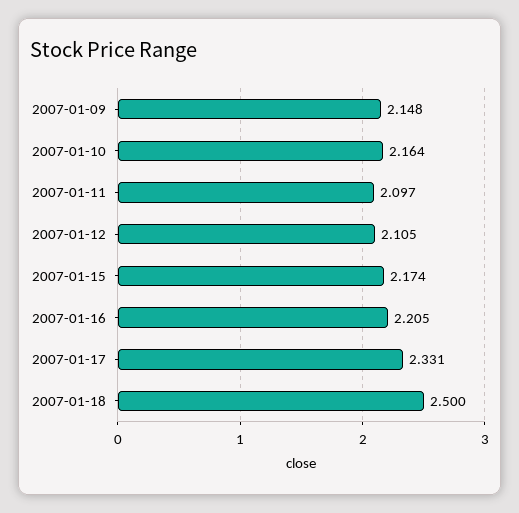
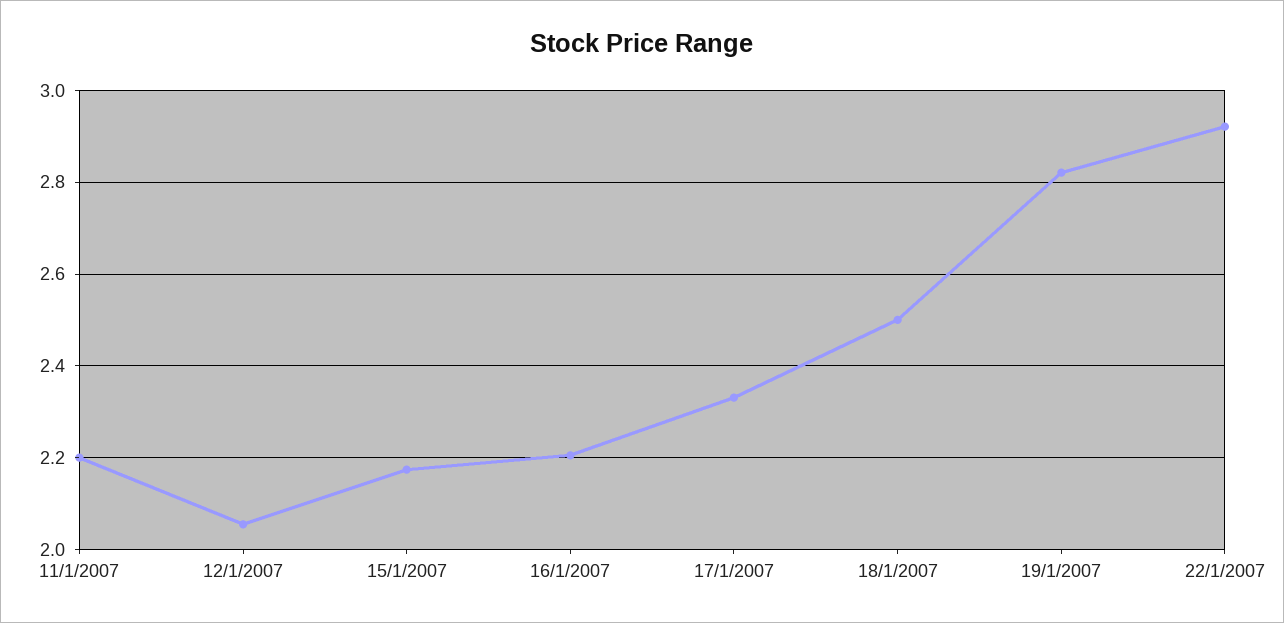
2007-01-09: 2.148 -> none
2007-01-10: 2.164 -> none
2007-01-11: 2.097 -> 2.2
2007-01-12: 2.105 -> 2.06
19/1/2007: none -> 2.82
22/1/2007: none -> 2.92

